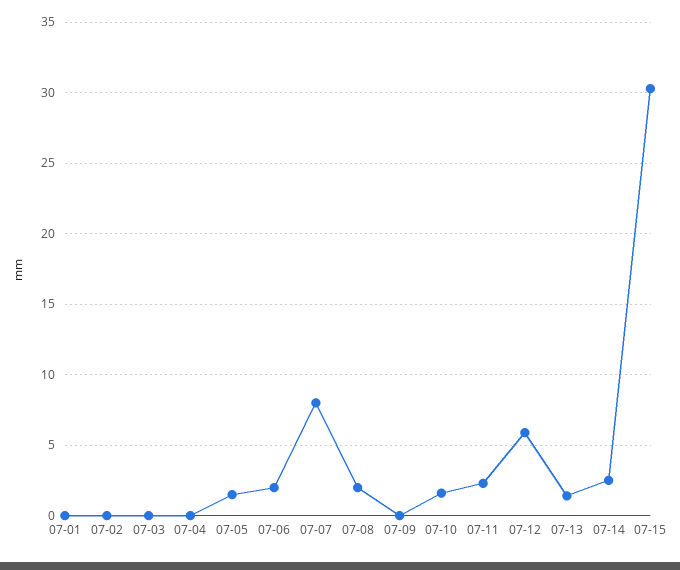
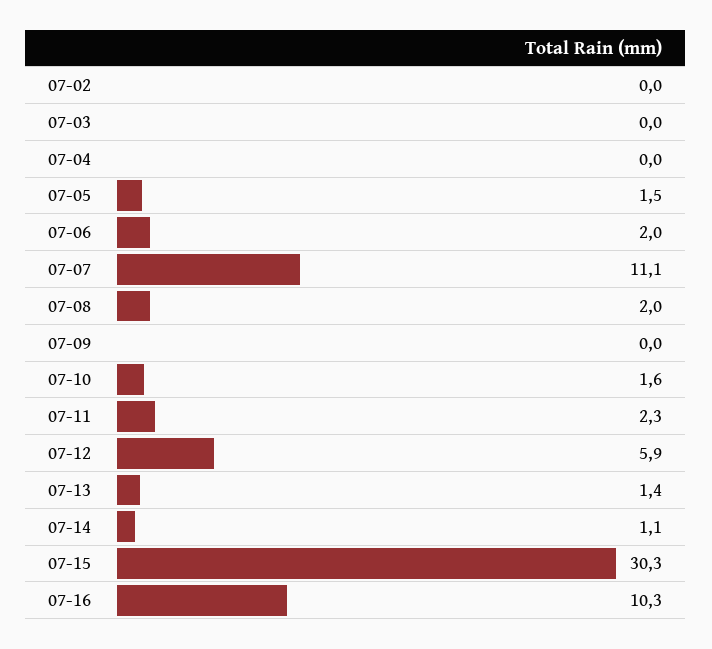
07-01: 0 -> none
07-07: 8 -> 11.1
07-14: 2.5 -> 1.1
07-16: none -> 10.3

